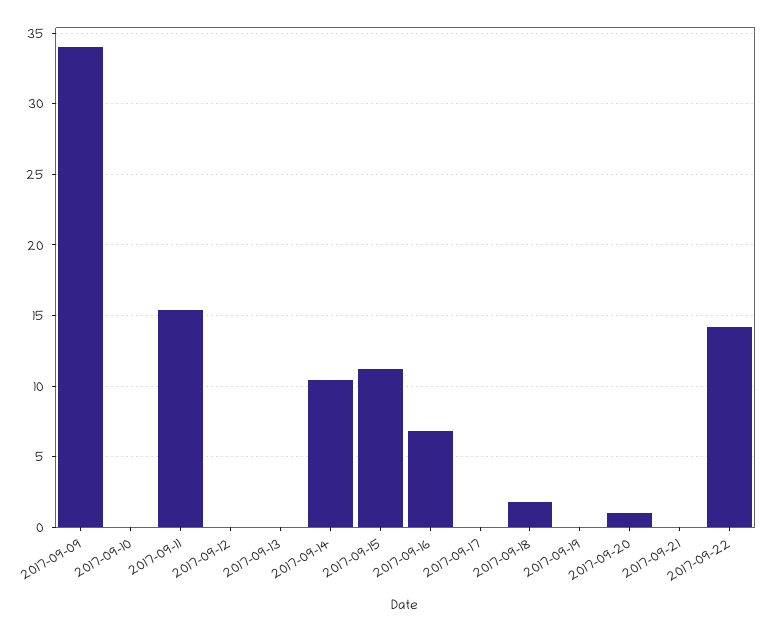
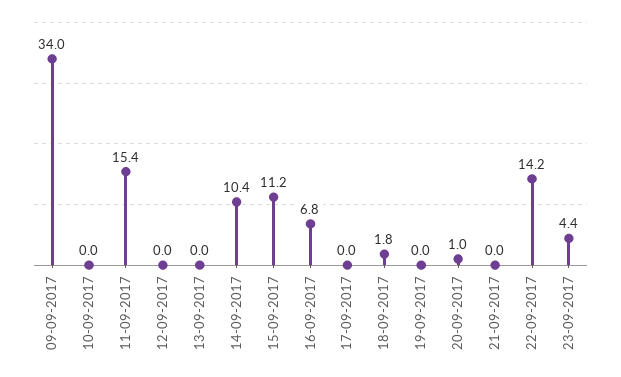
23-09-2017: none -> 4.4

